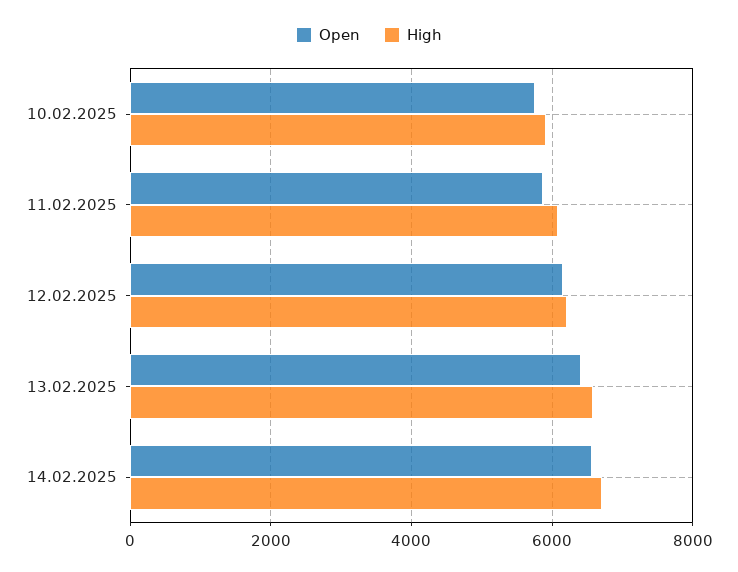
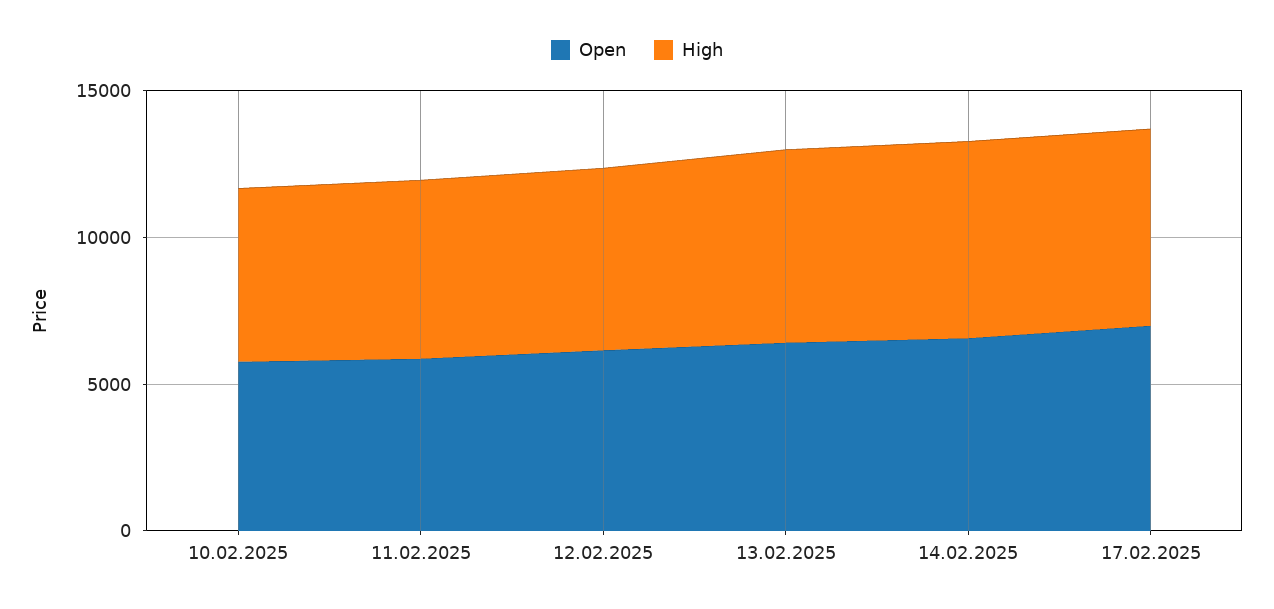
Open, 17.02.2025: none -> 7000
High, 17.02.2025: none -> 7000

